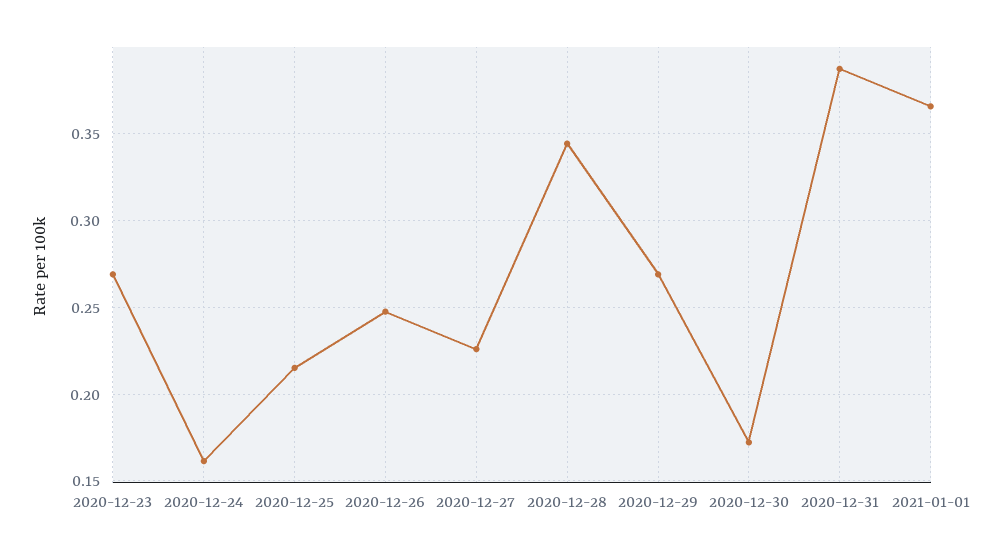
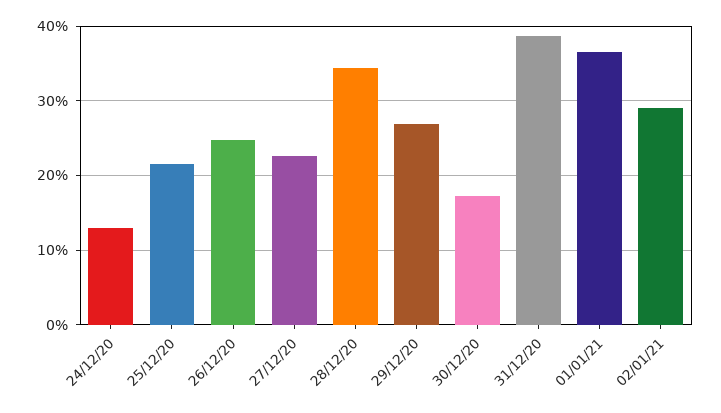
2020-12-23: 0.27 -> none
2020-12-24: 0.16 -> 0.13
02/01/21: none -> 0.29

